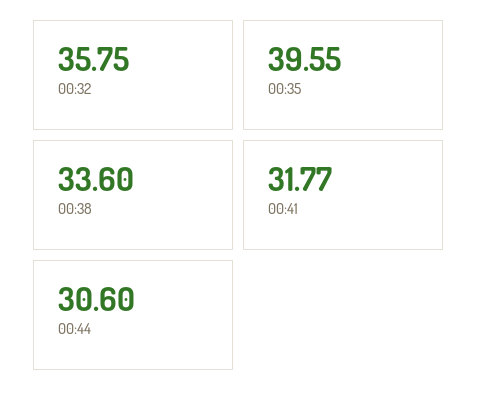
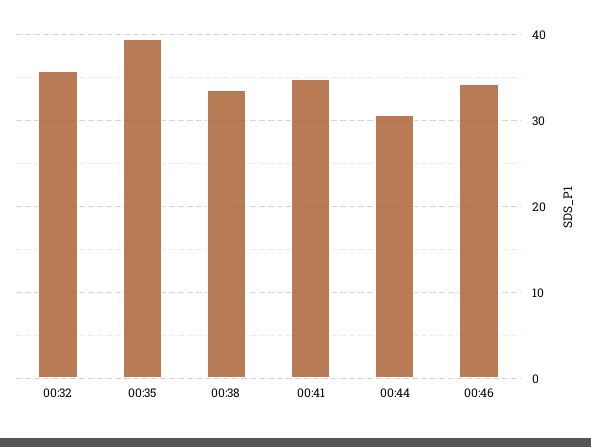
00:41: 31.77 -> 35
00:46: none -> 34

